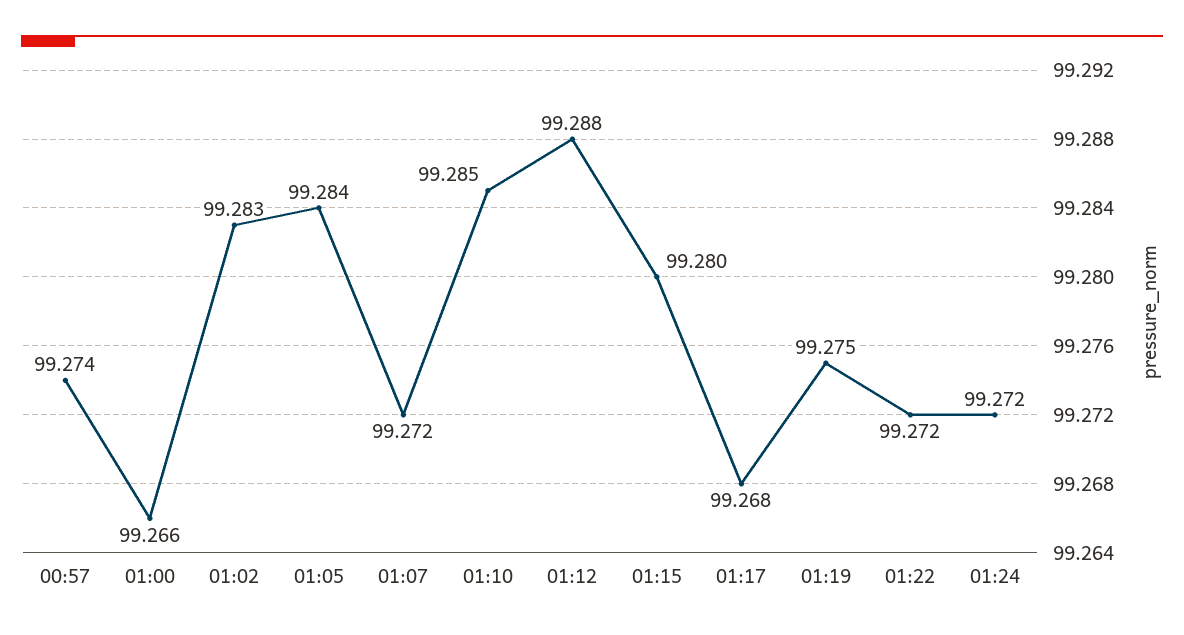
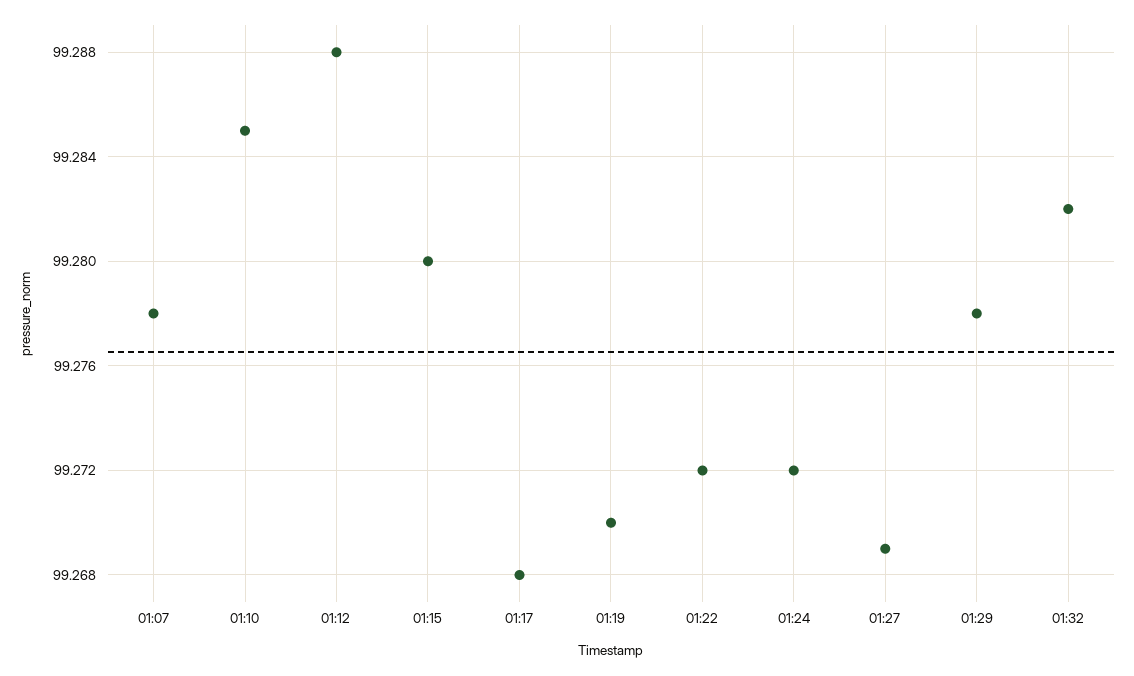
00:57: 99.274 -> none
01:00: 99.266 -> none
01:02: 99.283 -> none
01:05: 99.284 -> none
01:07: 99.272 -> 99.278
01:19: 99.275 -> 99.27
01:27: none -> 99.269
01:29: none -> 99.278
01:32: none -> 99.282

